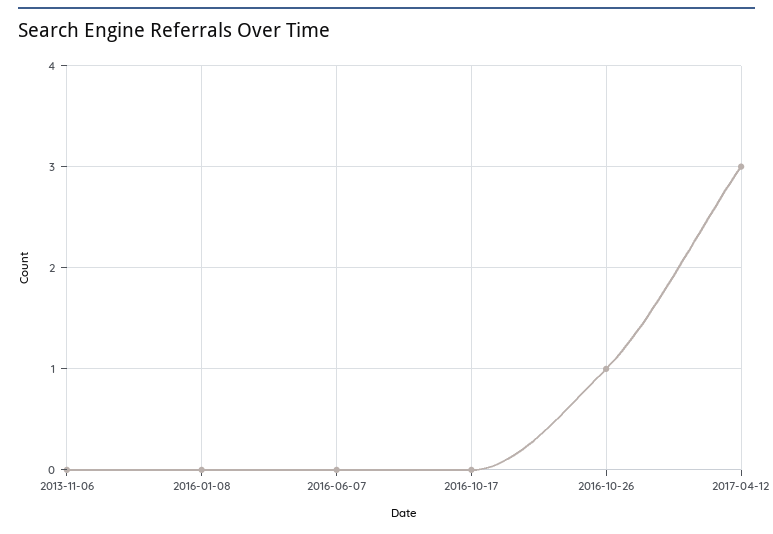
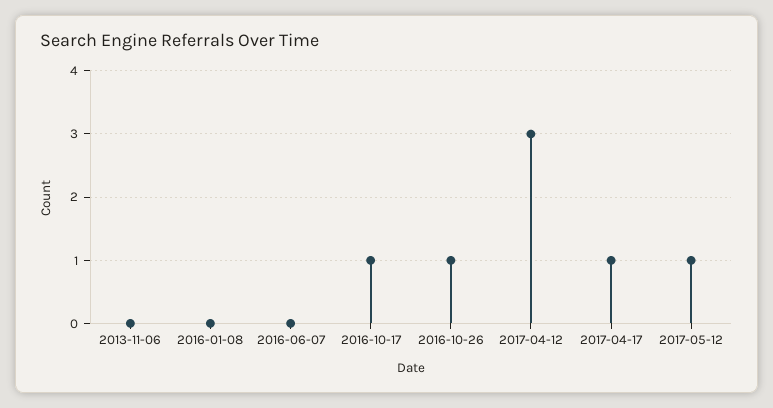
2016-10-17: 0 -> 1
2017-04-17: none -> 1
2017-05-12: none -> 1

